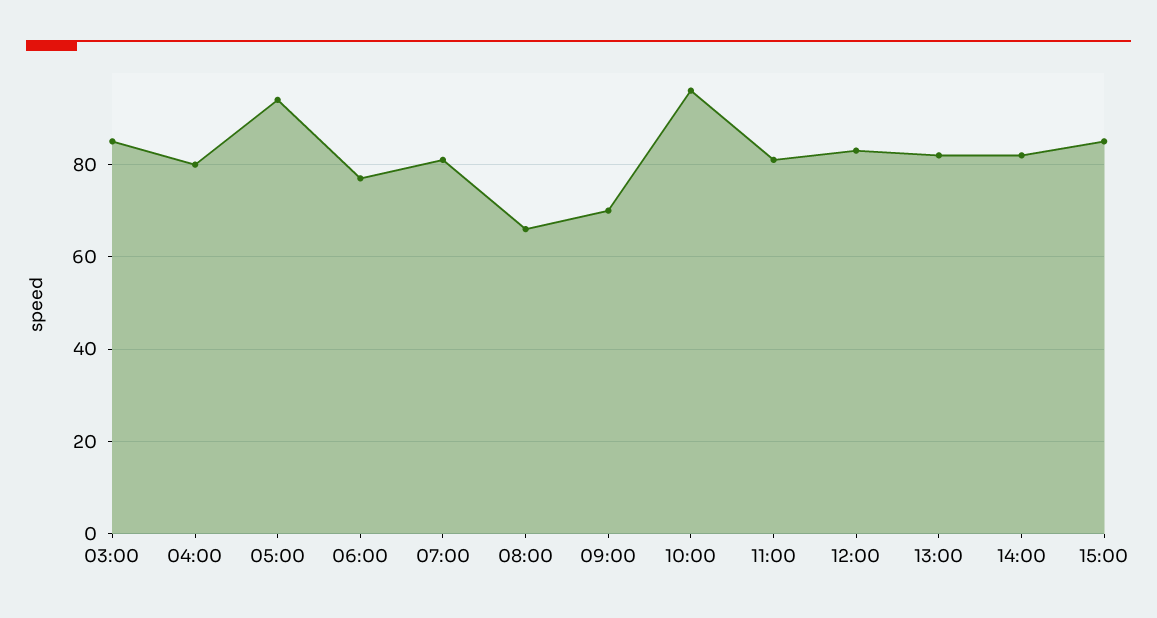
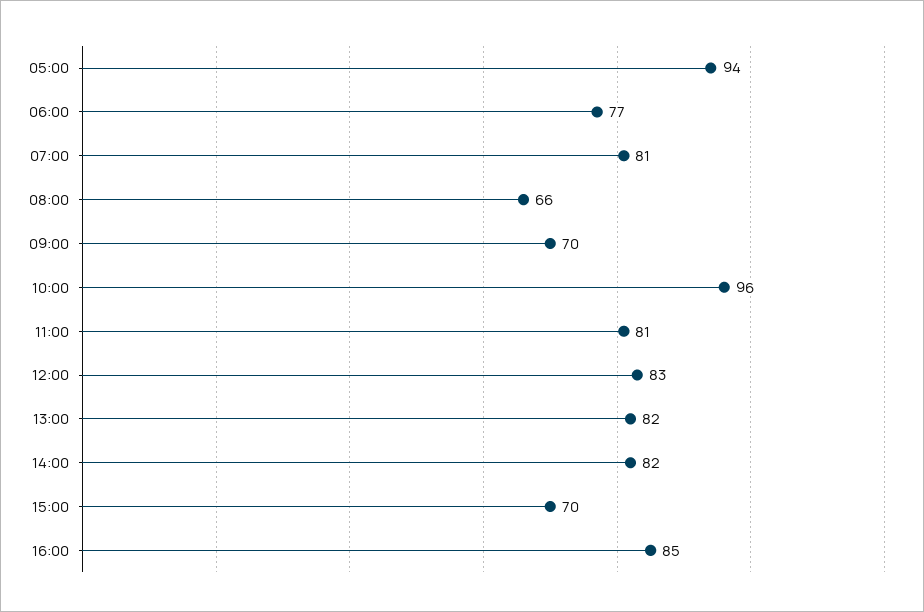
03:00: 85 -> none
04:00: 80 -> none
15:00: 85 -> 70
16:00: none -> 85

